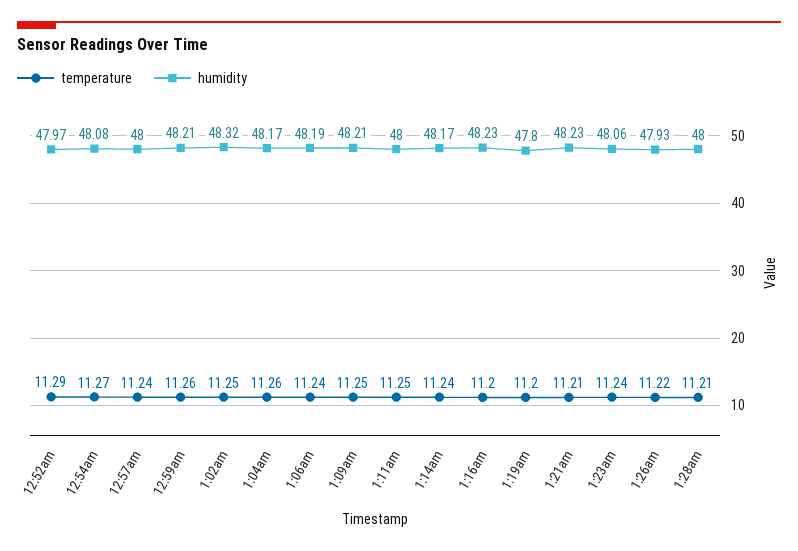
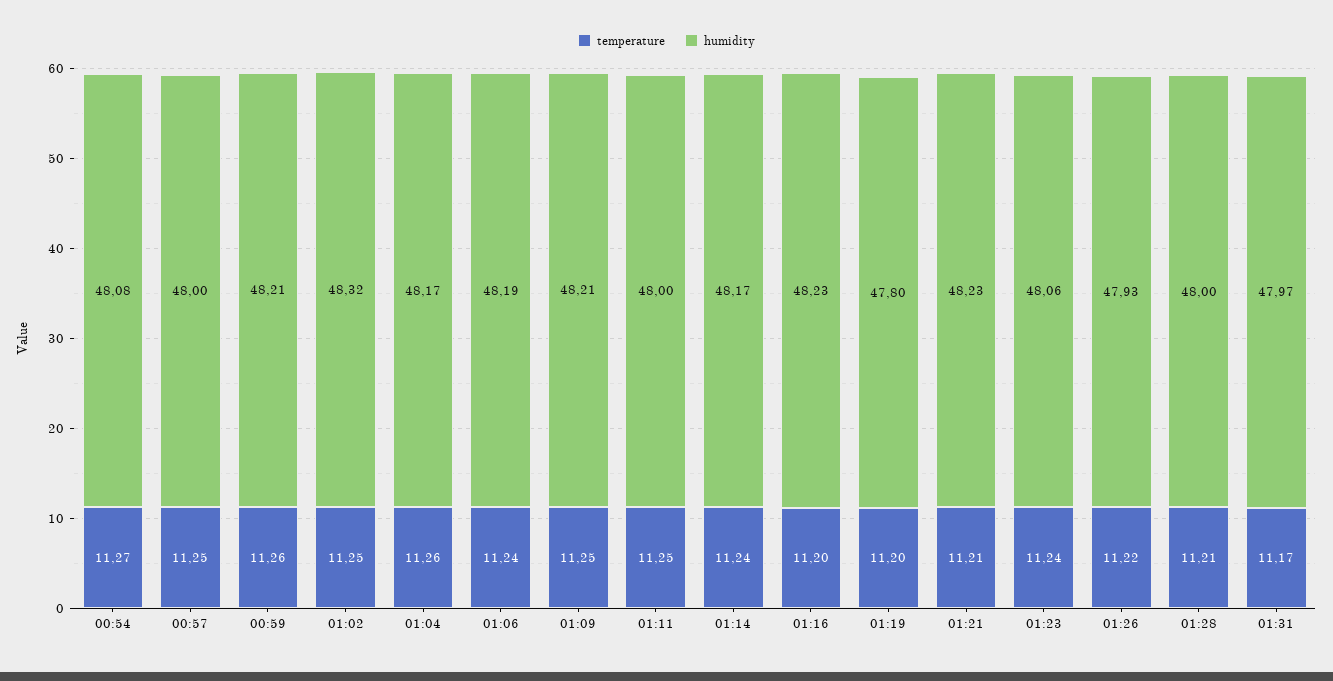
temperature, 12:52am: 11.29 -> none
humidity, 12:52am: 47.97 -> none
temperature, 12:57am: 11.24 -> 11.25
temperature, 01:31: none -> 11.17
humidity, 01:31: none -> 47.97

